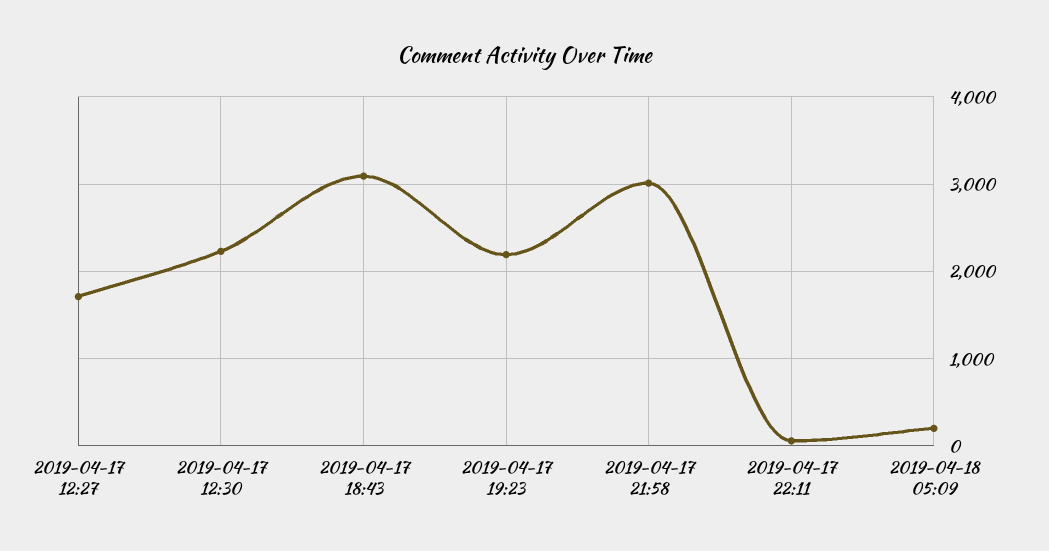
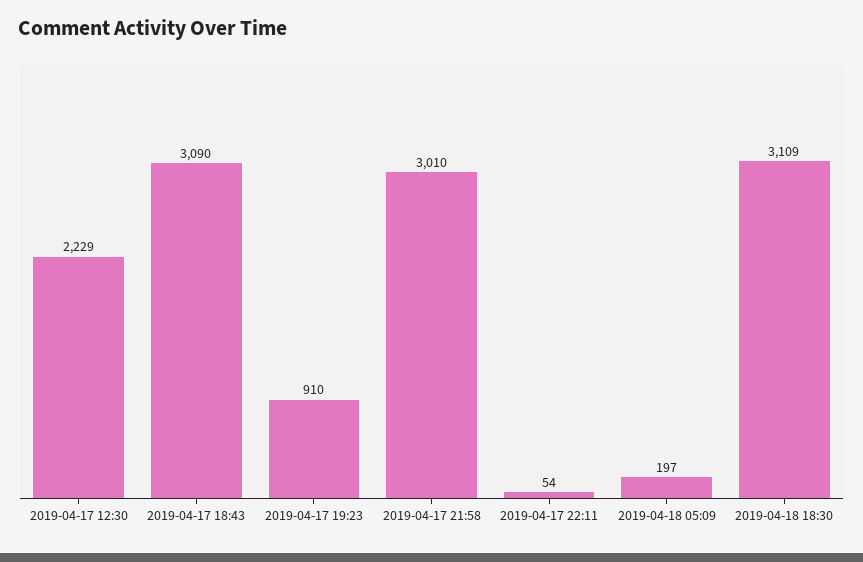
2019-04-17 12:27: 1700 -> none
2019-04-17 19:23: 2200 -> 910
2019-04-18 18:30: none -> 3109

